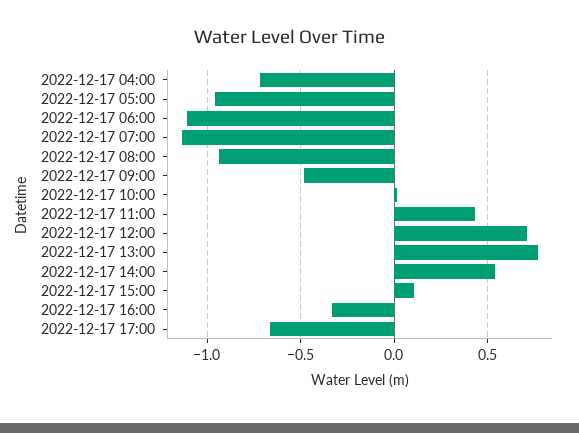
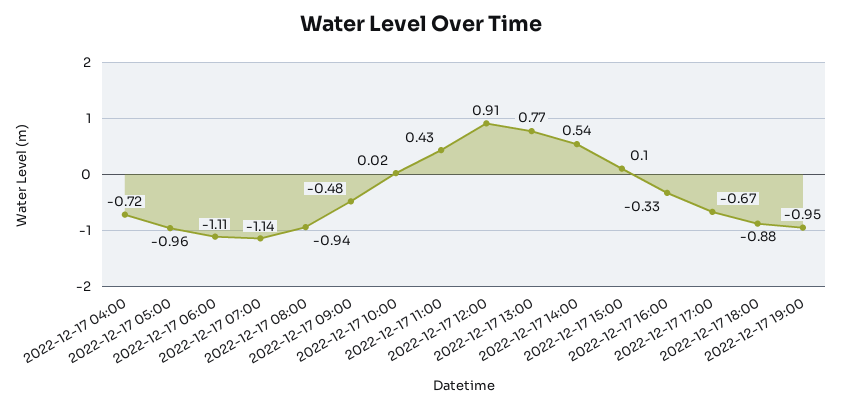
2022-12-17 12:00: 0.7 -> 0.91
2022-12-17 18:00: none -> -0.88
2022-12-17 19:00: none -> -0.95

